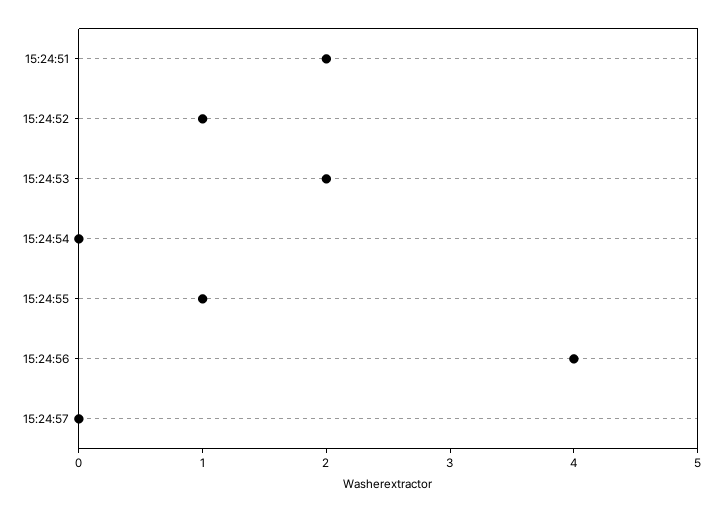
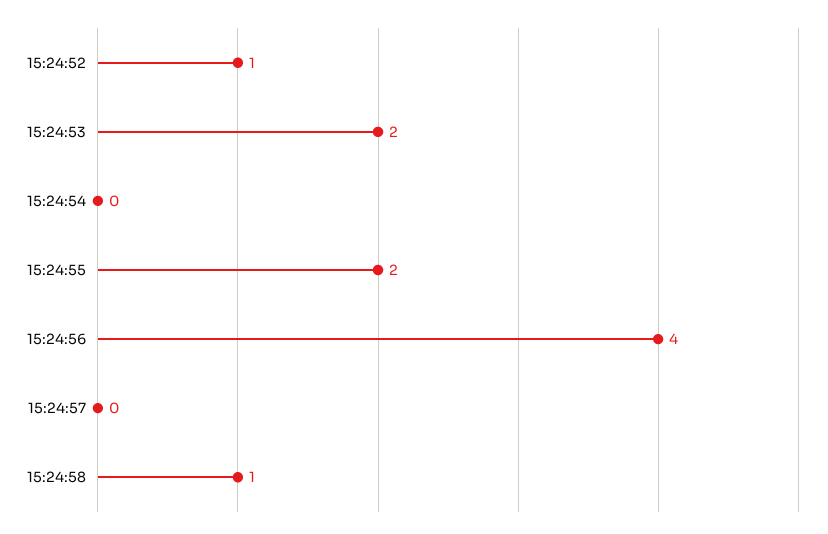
15:24:51: 2 -> none
15:24:55: 1 -> 2
15:24:58: none -> 1

